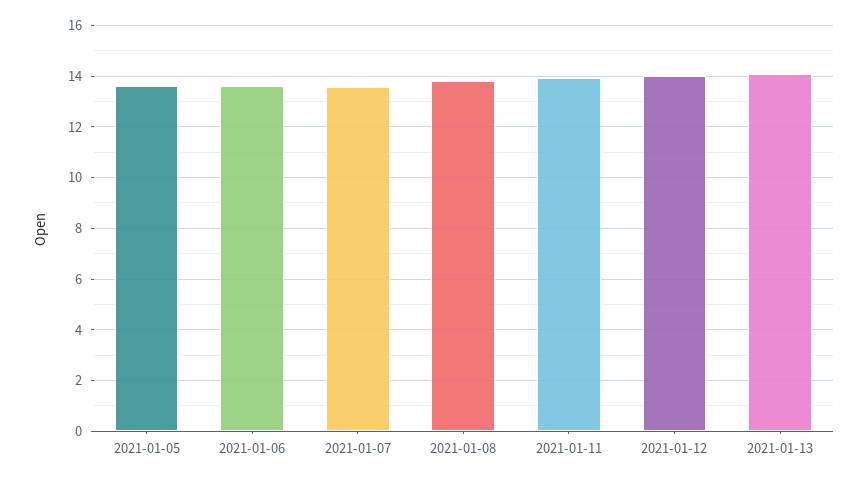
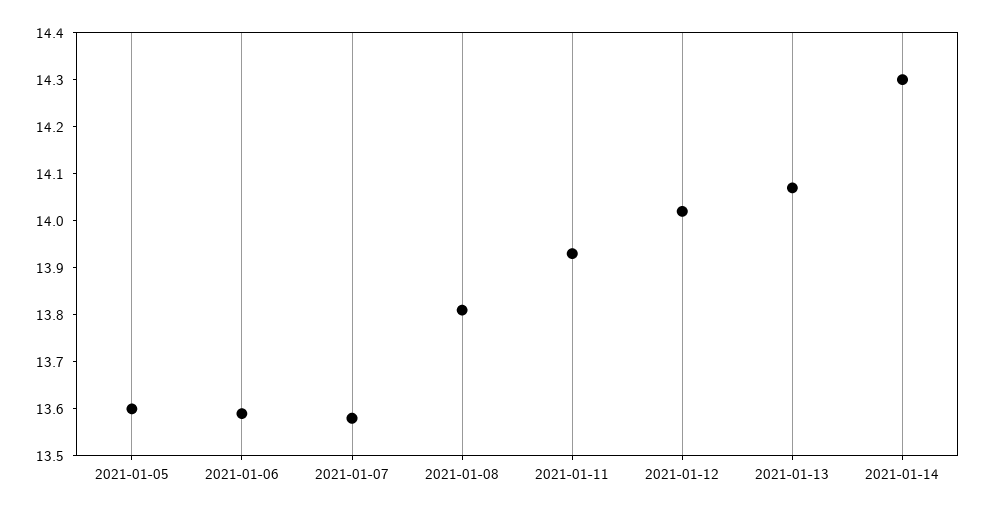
2021-01-14: none -> 14.3

